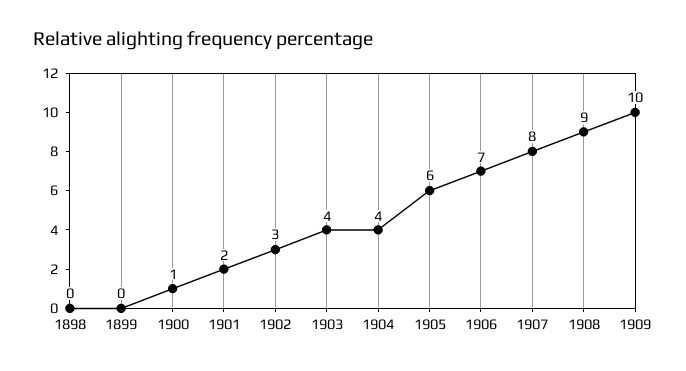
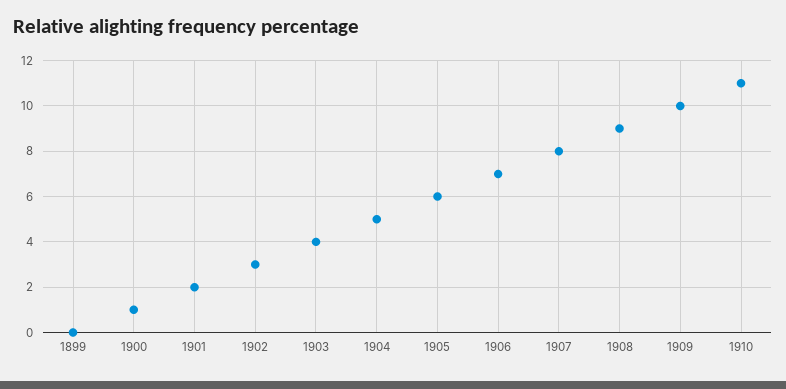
1898: 0 -> none
1904: 4 -> 5
1910: none -> 11

